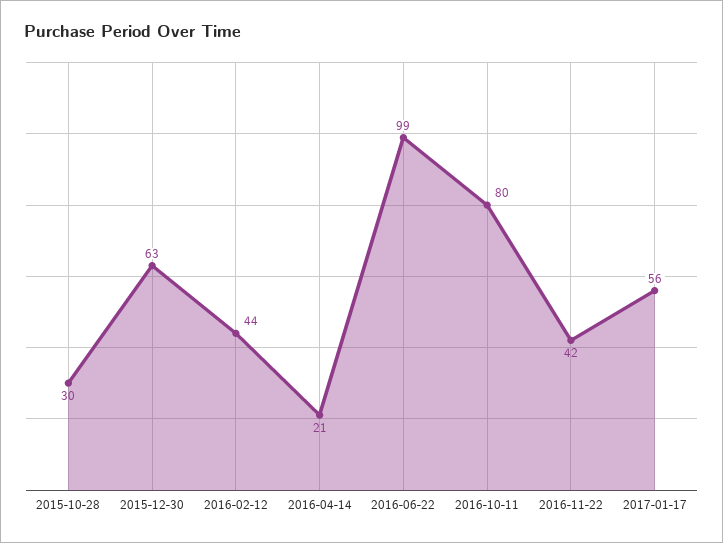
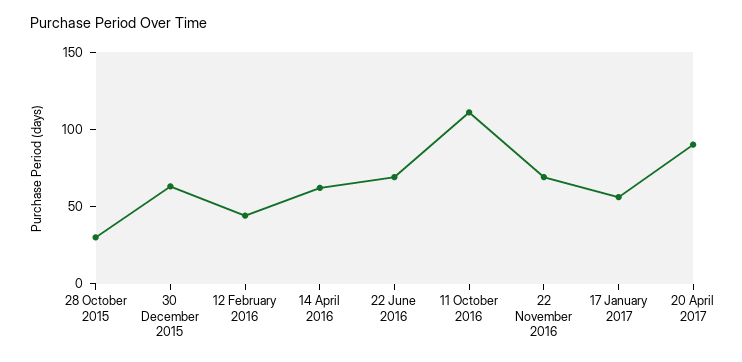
2016-04-14: 21 -> 60
2016-06-22: 99 -> 70
2016-10-11: 80 -> 110
2016-11-22: 42 -> 70
20 April 2017: none -> 90

